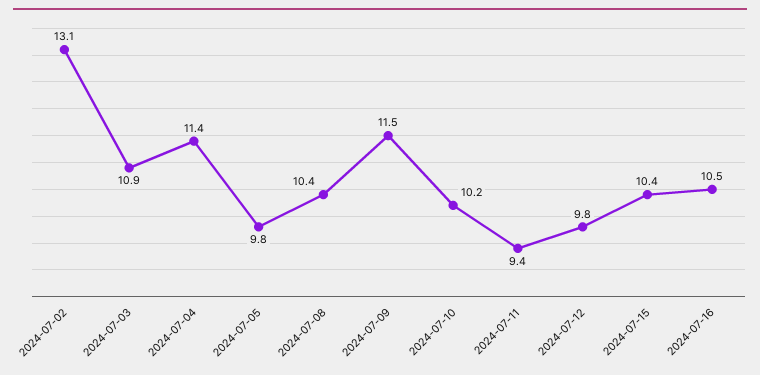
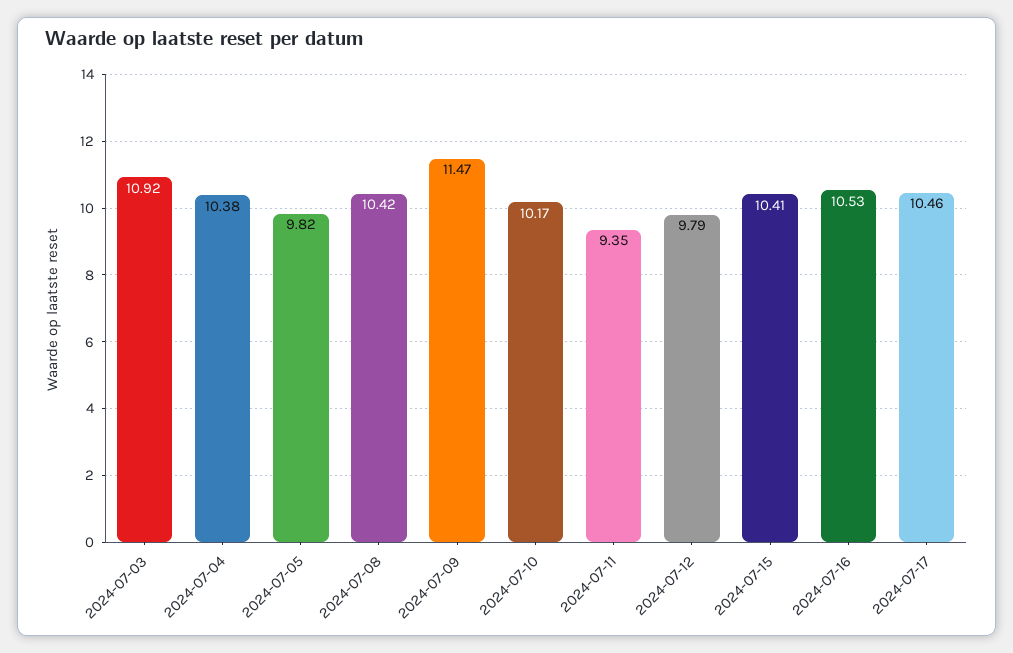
2024-07-02: 13.1 -> none
2024-07-04: 11.4 -> 10.38
2024-07-17: none -> 10.46

